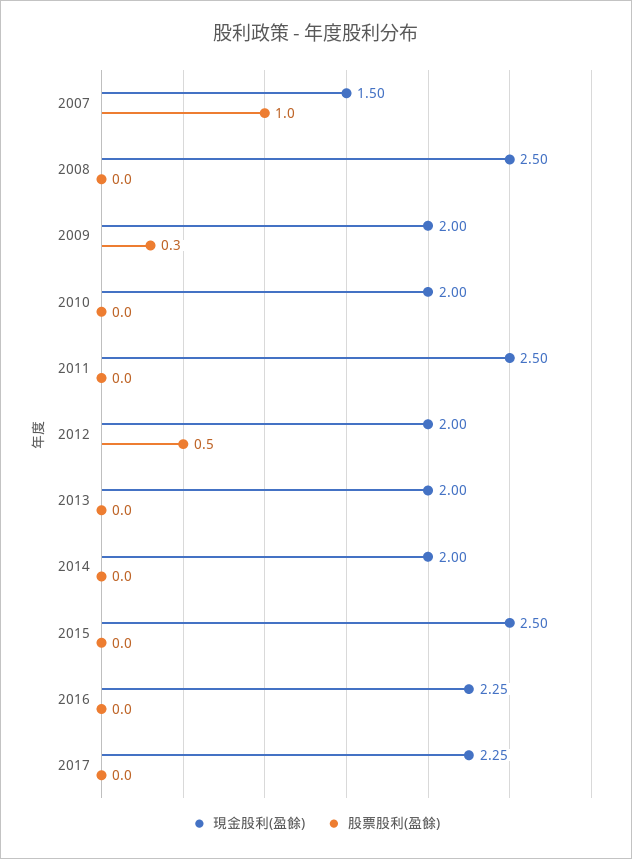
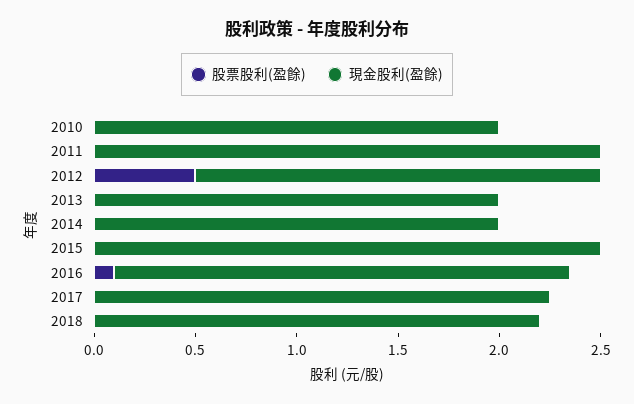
現金股利(盈餘), 2007: 1.5 -> none
股票股利(盈餘), 2007: 1 -> none
現金股利(盈餘), 2008: 2.5 -> none
股票股利(盈餘), 2008: 0 -> none
現金股利(盈餘), 2009: 2 -> none
股票股利(盈餘), 2009: 0.3 -> none
股票股利(盈餘), 2016: 0 -> 0.1
股票股利(盈餘), 2018: none -> 0
現金股利(盈餘), 2018: none -> 2.2

